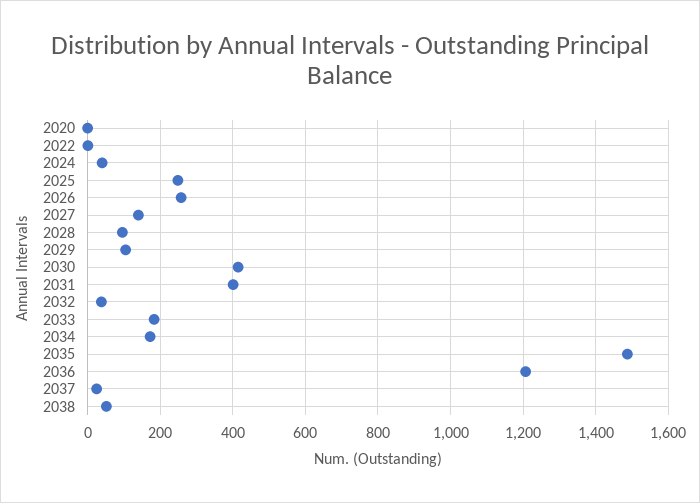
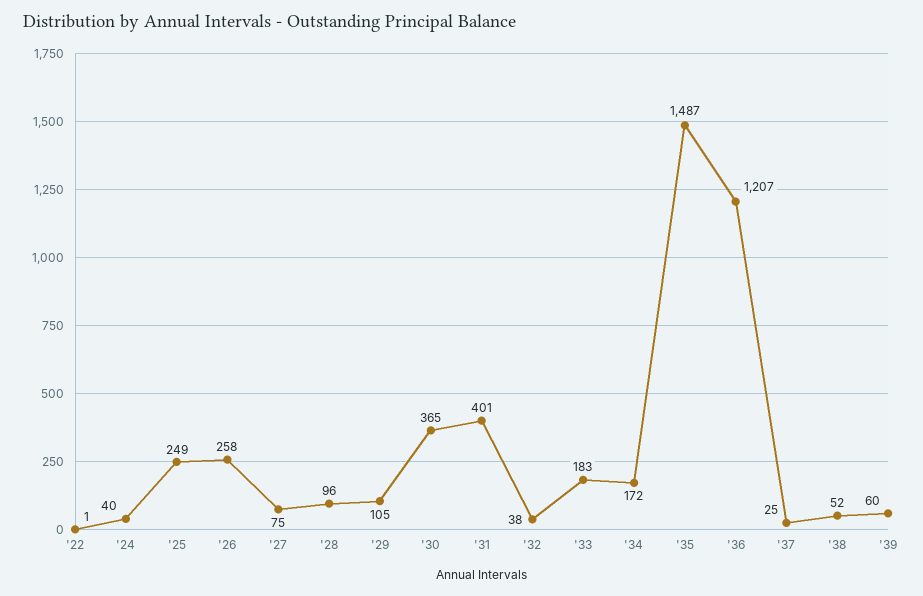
2020: 0 -> none
2027: 140 -> 75
2030: 420 -> 365
'39: none -> 60

